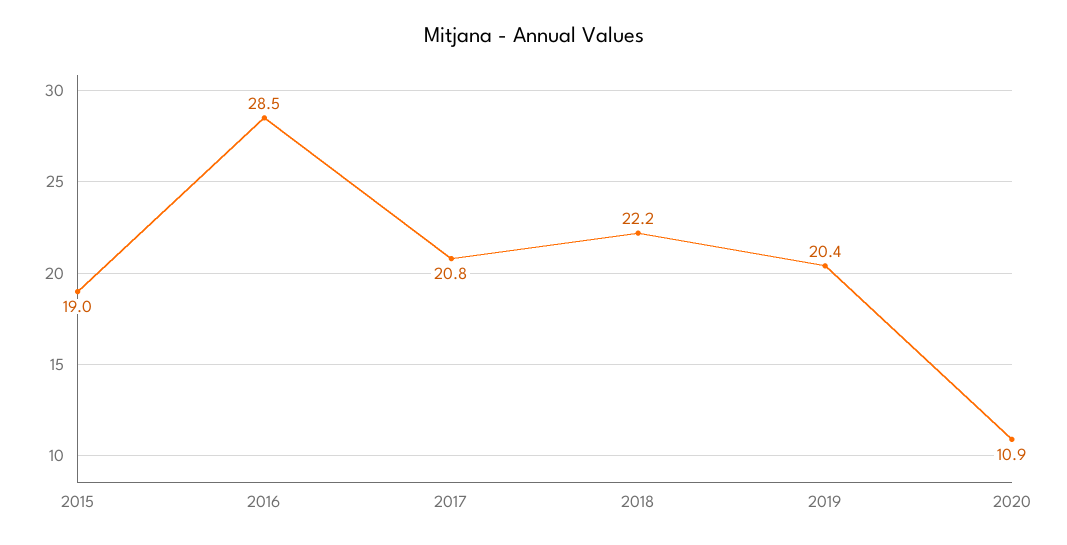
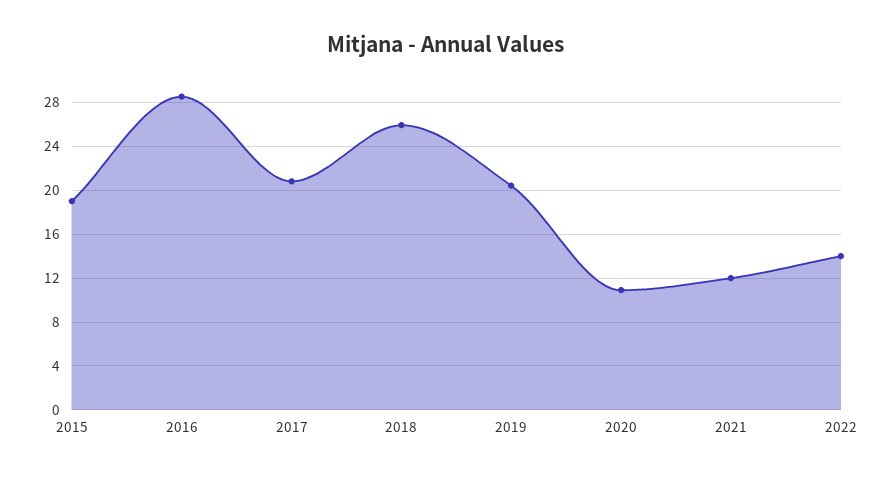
2018: 22.2 -> 26
2021: none -> 12
2022: none -> 14

